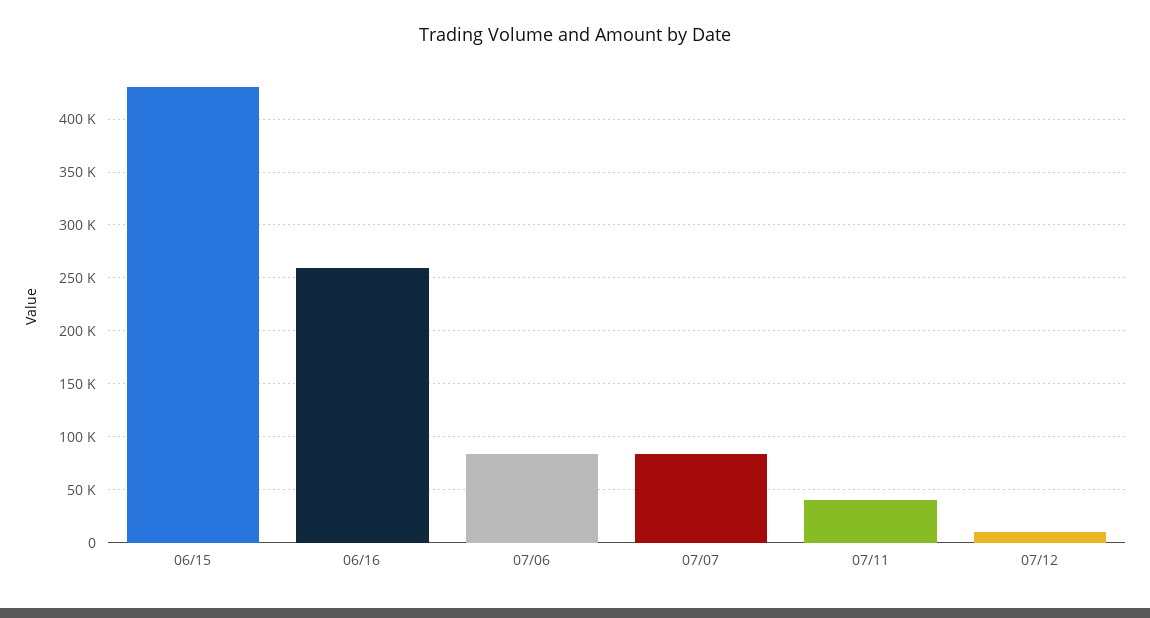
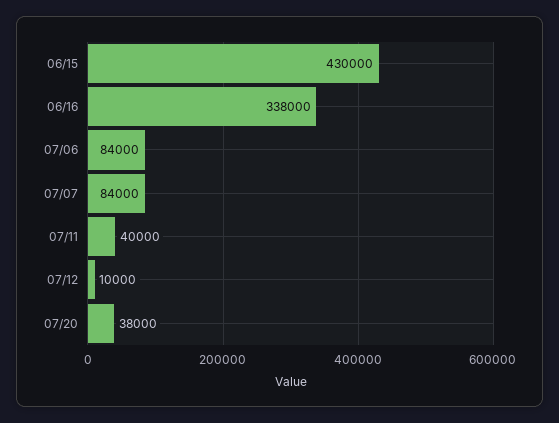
06/16: 260000 -> 338000
07/20: none -> 38000

